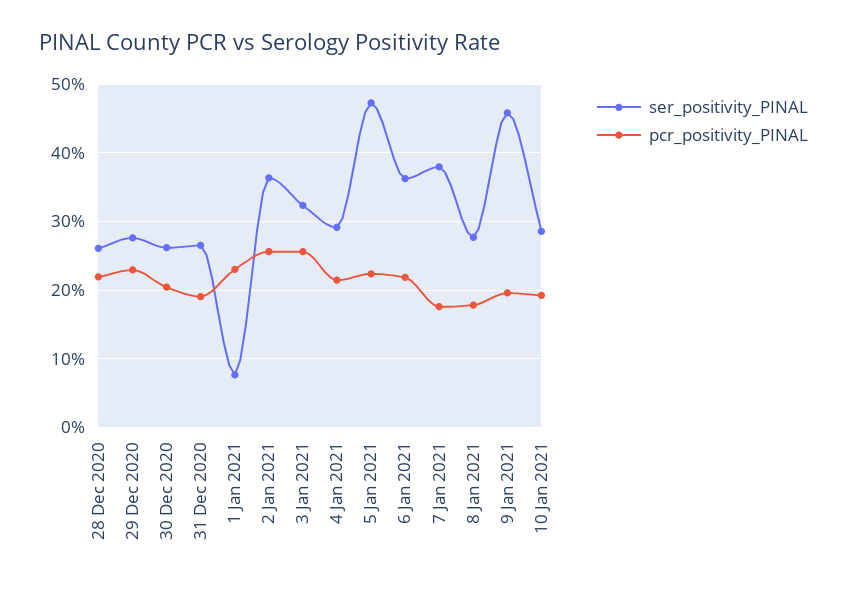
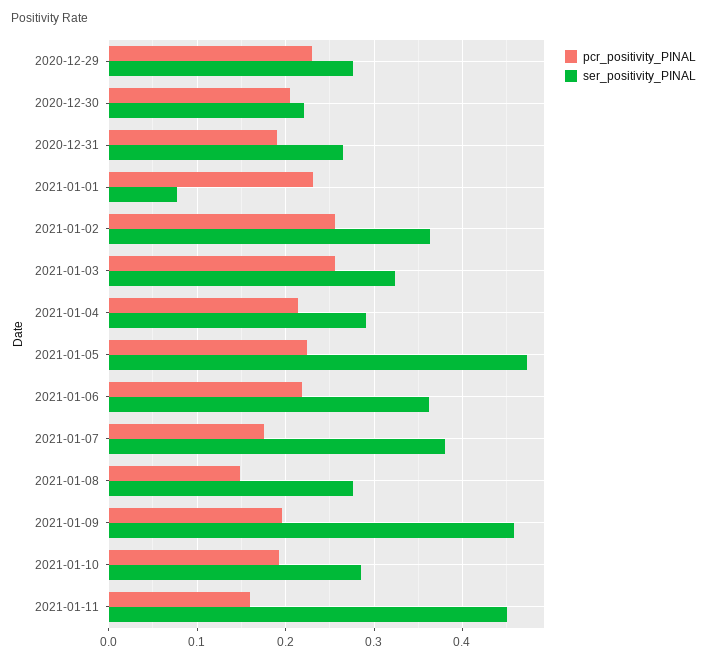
ser_positivity_PINAL, 28 Dec 2020: 0.26 -> none
pcr_positivity_PINAL, 28 Dec 2020: 0.22 -> none
ser_positivity_PINAL, 30 Dec 2020: 0.26 -> 0.22
pcr_positivity_PINAL, 8 Jan 2021: 0.18 -> 0.15
pcr_positivity_PINAL, 2021-01-11: none -> 0.16
ser_positivity_PINAL, 2021-01-11: none -> 0.45

